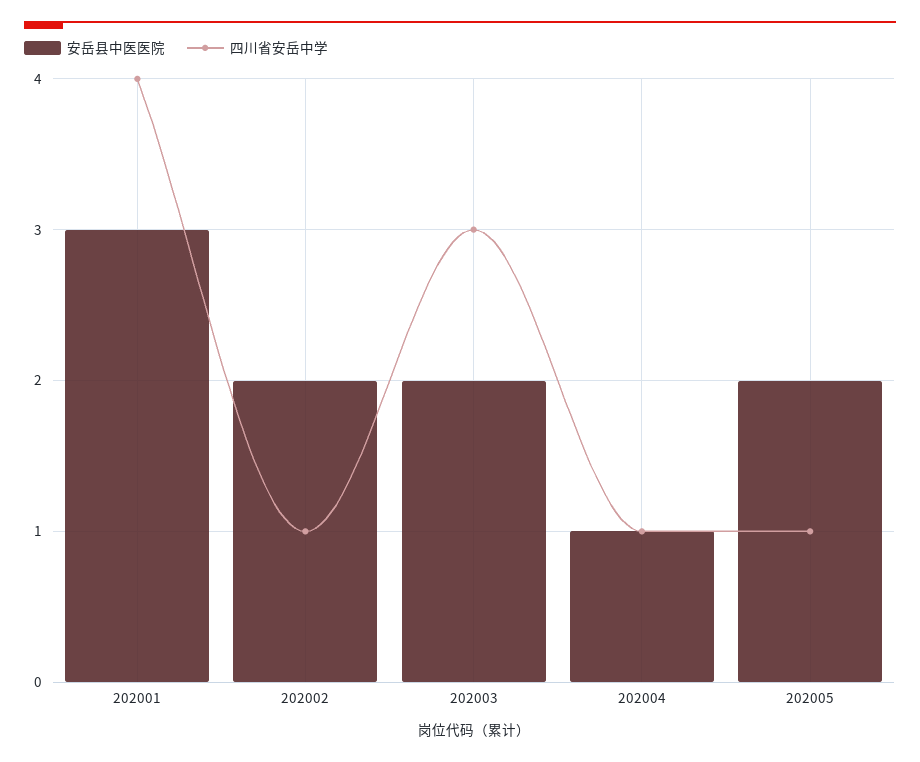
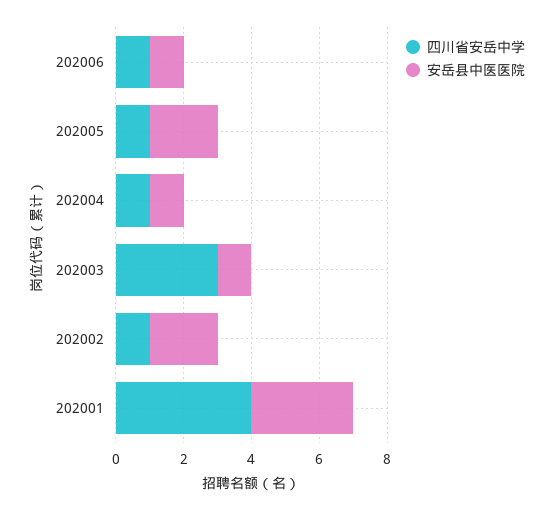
安岳县中医医院, 202003: 2 -> 1
四川省安岳中学, 202006: none -> 1
安岳县中医医院, 202006: none -> 1

